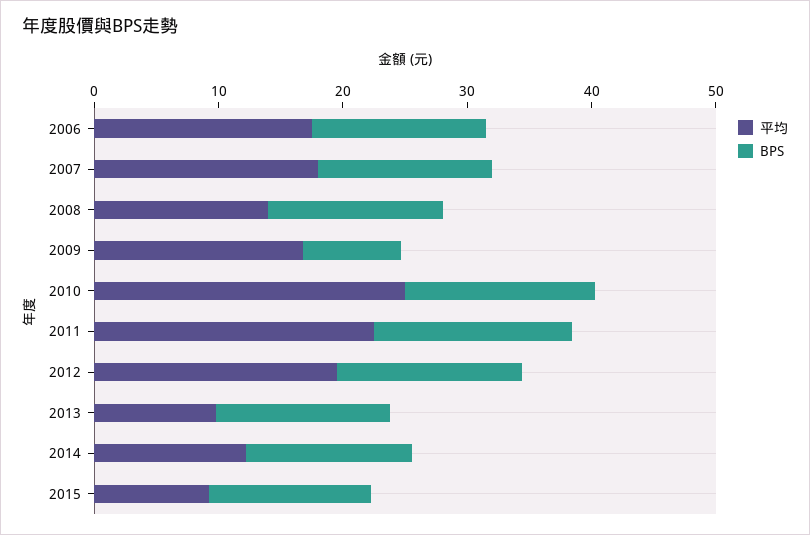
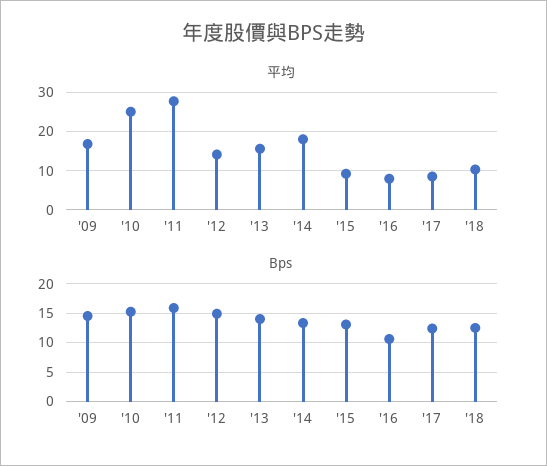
平均, 2006: 18 -> none
BPS, 2006: 14 -> none
平均, 2007: 18 -> none
BPS, 2007: 14 -> none
平均, 2008: 14 -> none
BPS, 2008: 14 -> none
BPS, 2009: 8 -> 15
平均, 2011: 22 -> 28
平均, 2012: 20 -> 14
平均, 2013: 10 -> 16
平均, 2014: 12 -> 18
平均, '16: none -> 8
平均, '17: none -> 8
平均, '18: none -> 10
BPS, '16: none -> 10
BPS, '17: none -> 12.5
BPS, '18: none -> 12.5

